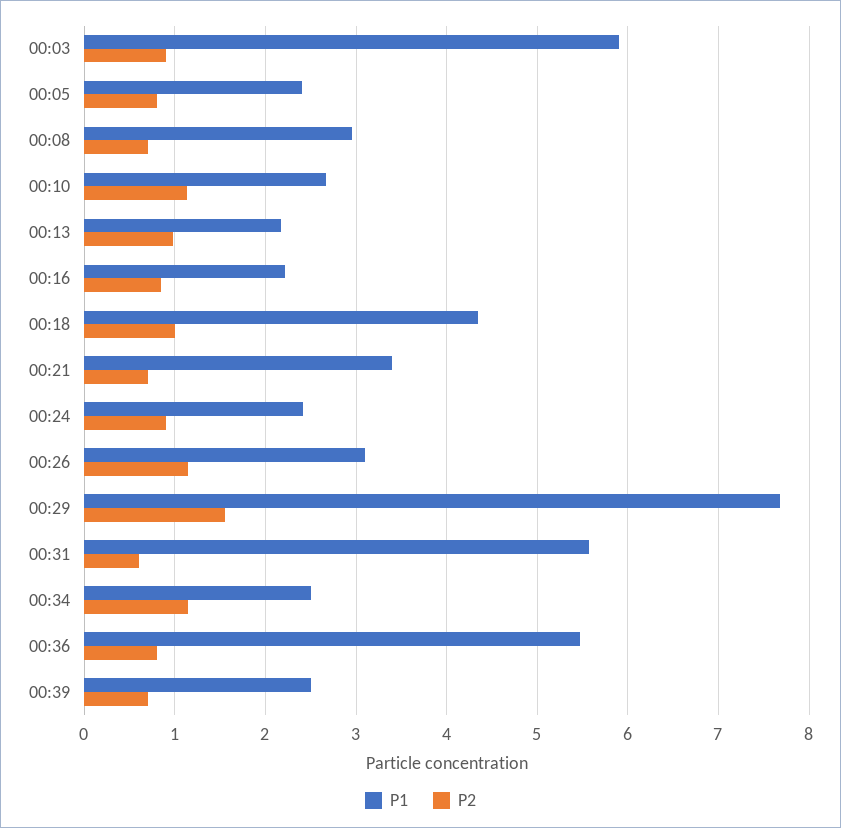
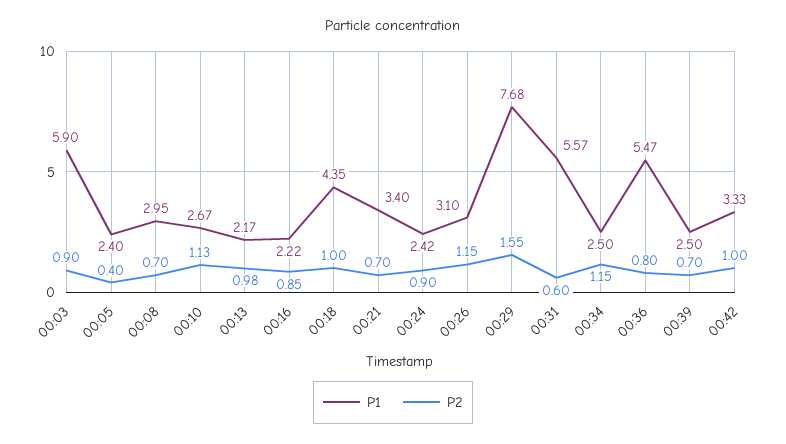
P2, 00:05: 0.8 -> 0.4
P1, 00:42: none -> 3.33
P2, 00:42: none -> 1

